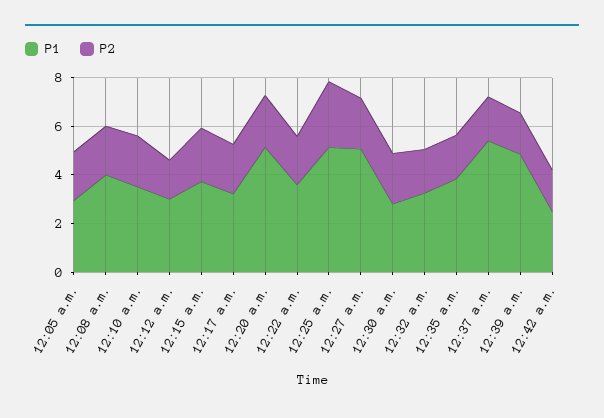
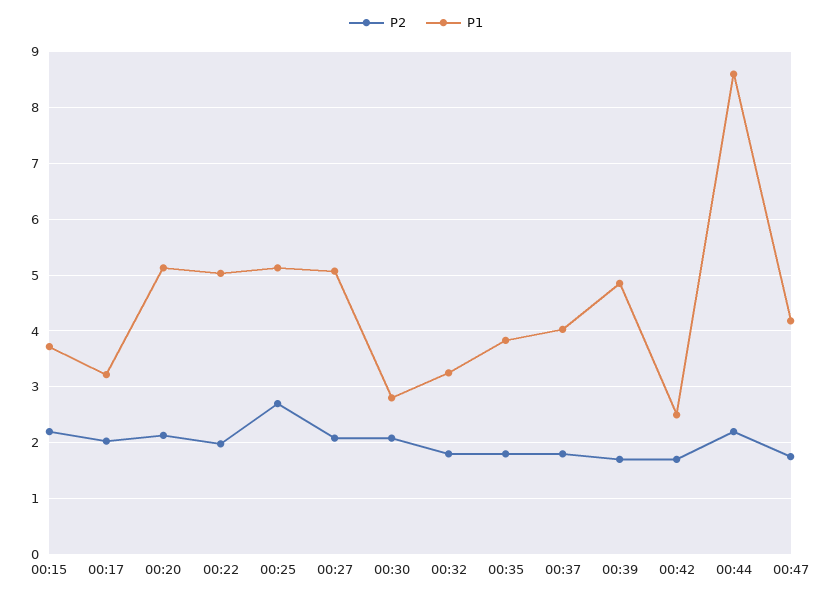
P1, 12:05 a.m.: 3 -> none
P2, 12:05 a.m.: 2 -> none
P1, 12:08 a.m.: 4 -> none
P2, 12:08 a.m.: 2 -> none
P1, 12:10 a.m.: 3.5 -> none
P2, 12:10 a.m.: 2 -> none
P1, 12:12 a.m.: 3 -> none
P2, 12:12 a.m.: 1.5 -> none
P1, 12:22 a.m.: 3.5 -> 5
P1, 12:37 a.m.: 5.5 -> 4
P2, 00:44: none -> 2.2
P1, 00:44: none -> 8.6
P2, 00:47: none -> 1.8
P1, 00:47: none -> 4.2

